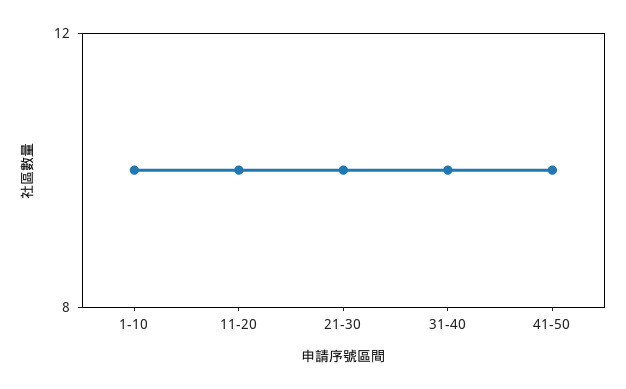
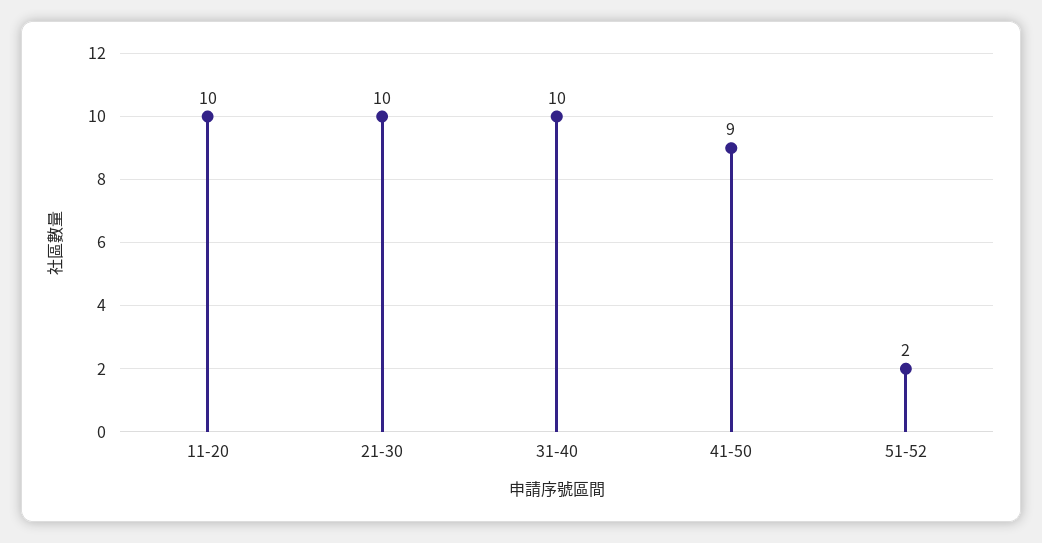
1-10: 10 -> none
41-50: 10 -> 9
51-52: none -> 2

